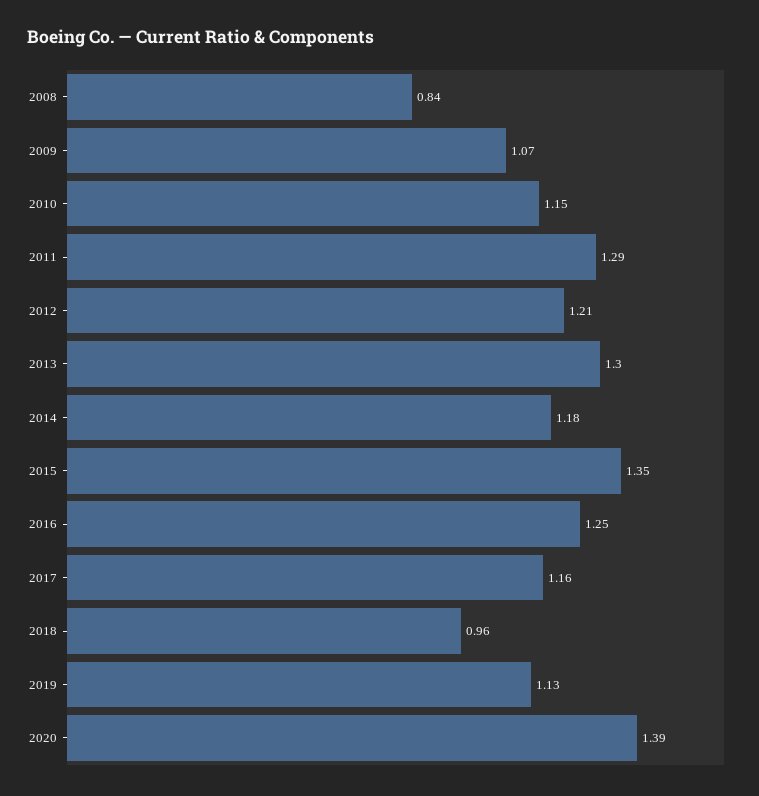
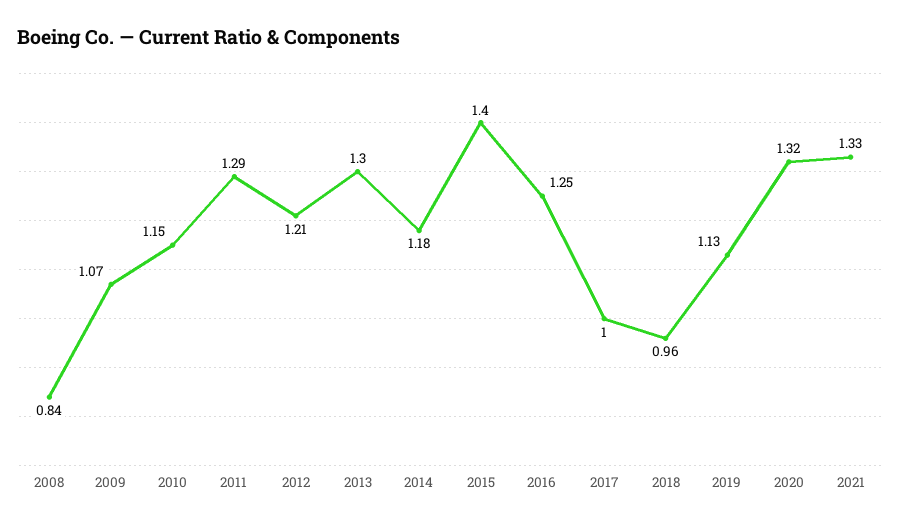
2015: 1.35 -> 1.4
2017: 1.16 -> 1
2020: 1.39 -> 1.32
2021: none -> 1.33

